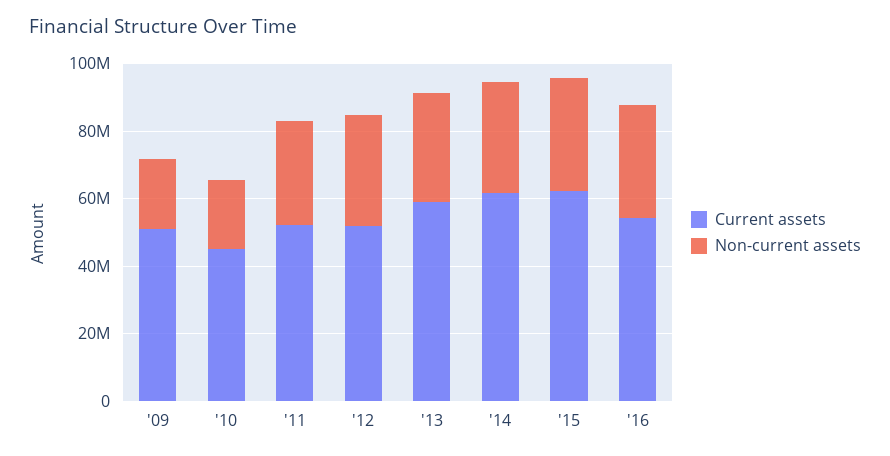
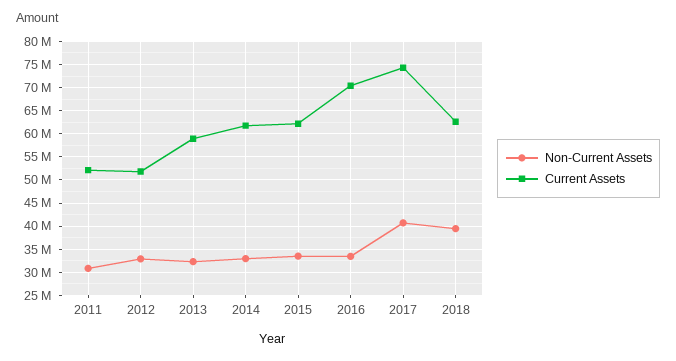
Current assets, '09: 50000000 -> none
Non-current assets, '09: 20000000 -> none
Current assets, '10: 45000000 -> none
Non-current assets, '10: 20000000 -> none
Current assets, '16: 55000000 -> 70000000
Non-current assets, 2017: none -> 40000000
Current assets, 2017: none -> 75000000
Non-current assets, 2018: none -> 40000000
Current assets, 2018: none -> 62500000

